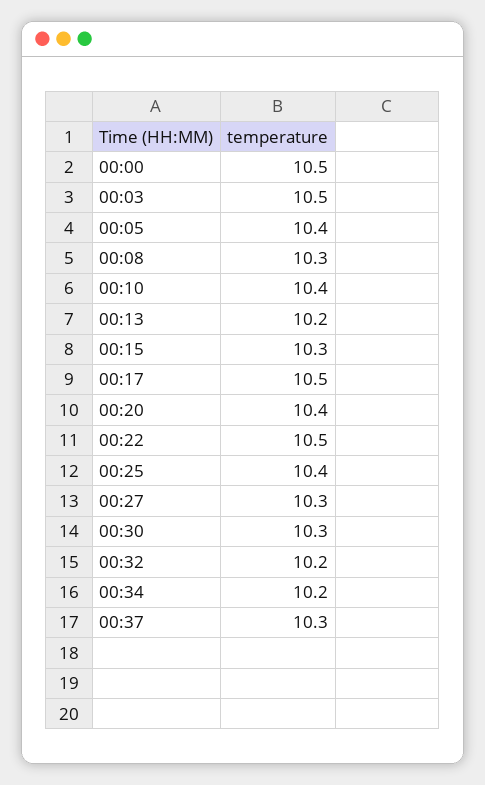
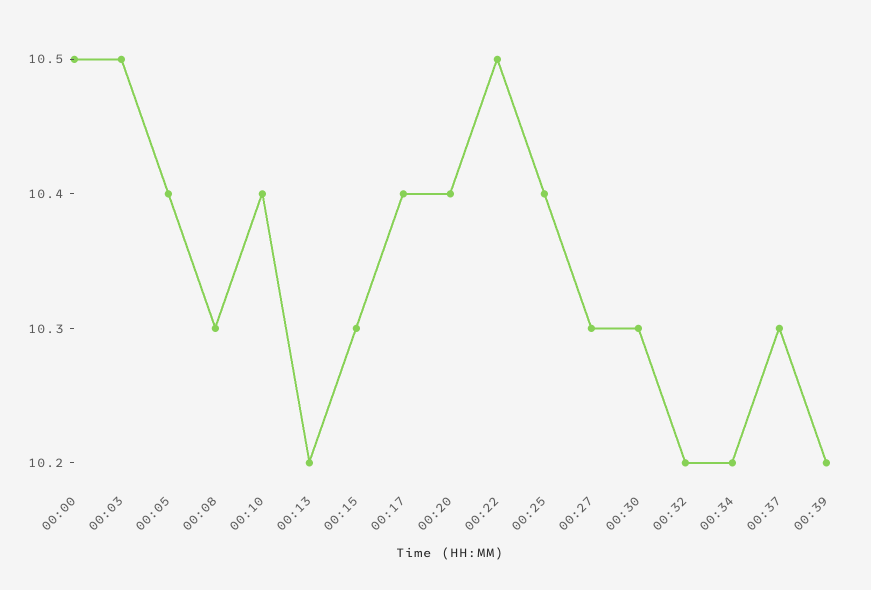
00:17: 10.5 -> 10.4
00:39: none -> 10.2

